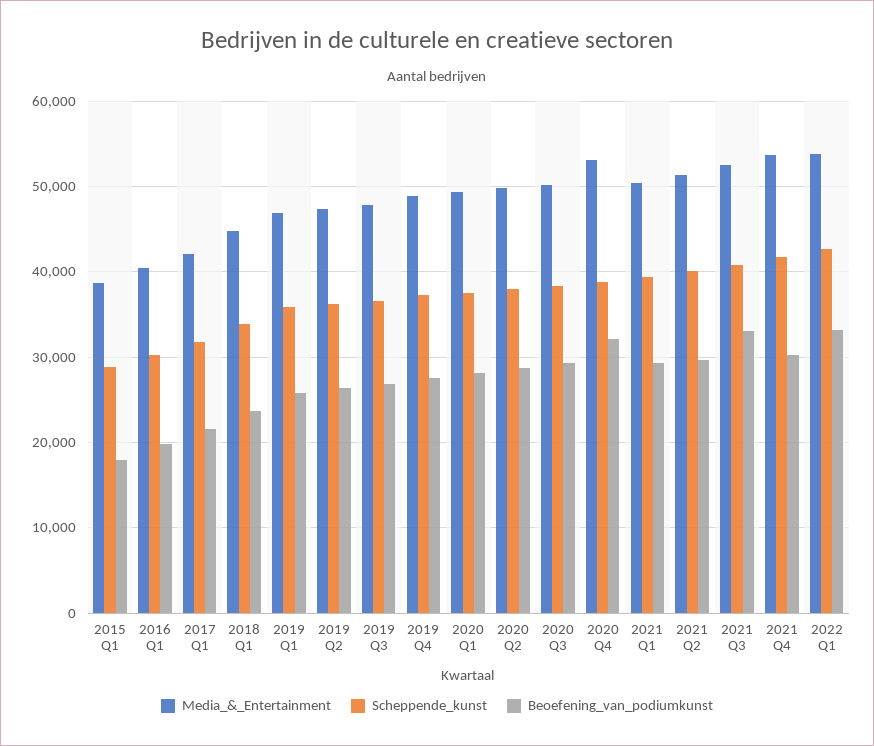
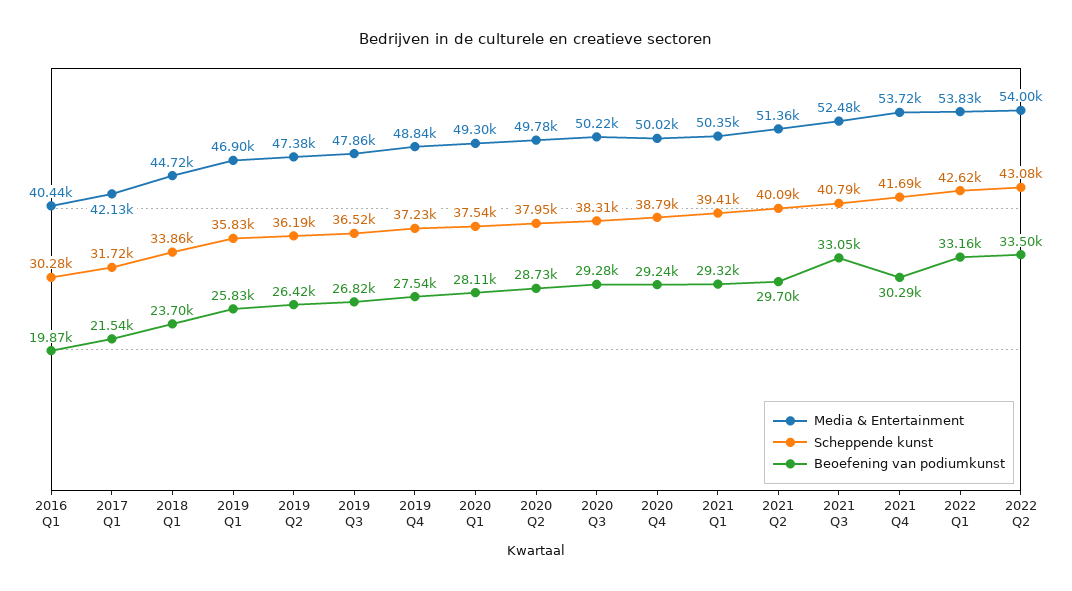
Media_&_Entertainment, 2015 Q1: 39000 -> none
Scheppende_kunst, 2015 Q1: 29000 -> none
Beoefening_van_podiumkunst, 2015 Q1: 18000 -> none
Media_&_Entertainment, 2020 Q4: 53000 -> 50020
Beoefening_van_podiumkunst, 2020 Q4: 32000 -> 29240
Media_&_Entertainment, 2022 Q2: none -> 54000
Scheppende_kunst, 2022 Q2: none -> 43080
Beoefening_van_podiumkunst, 2022 Q2: none -> 33500

